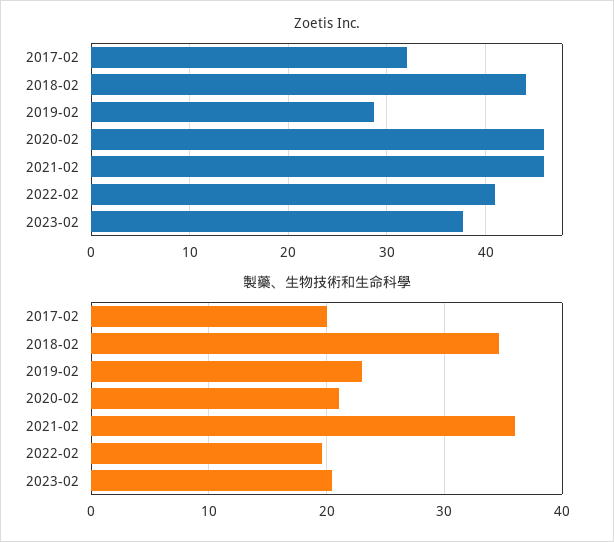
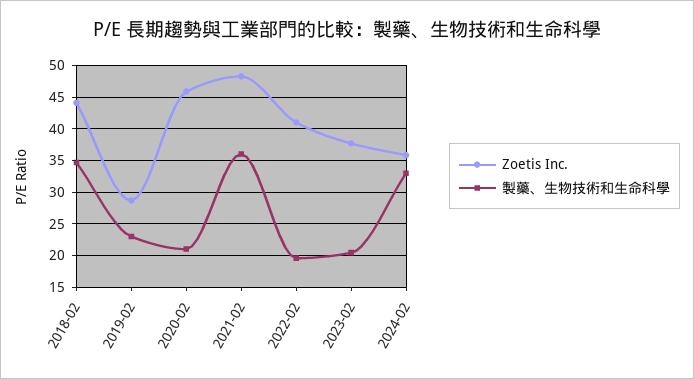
Zoetis Inc., 2017-02: 32 -> none
Zoetis Inc., 2021-02: 46 -> 48
製藥、生物技術和生命科學, 2017-02: 20 -> none
Zoetis Inc., 2024-02: none -> 36
製藥、生物技術和生命科學, 2024-02: none -> 33

